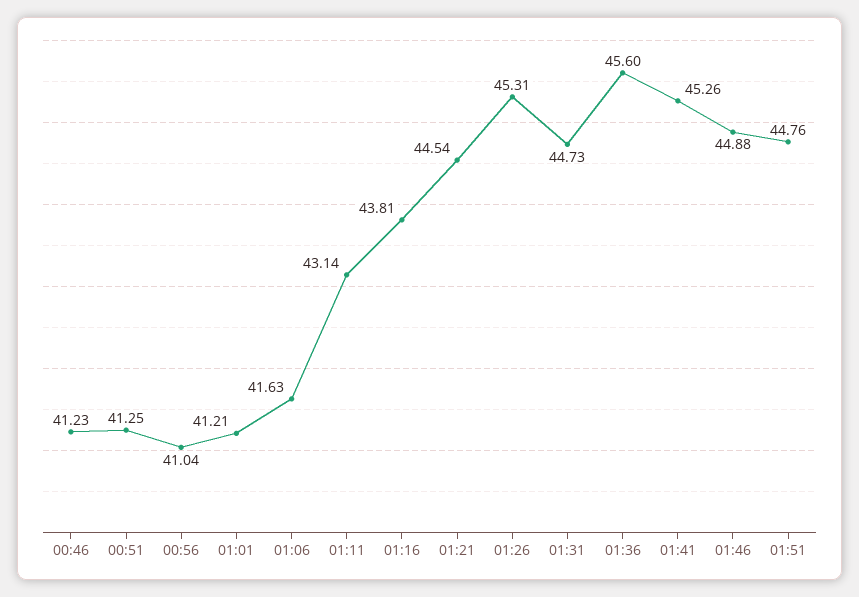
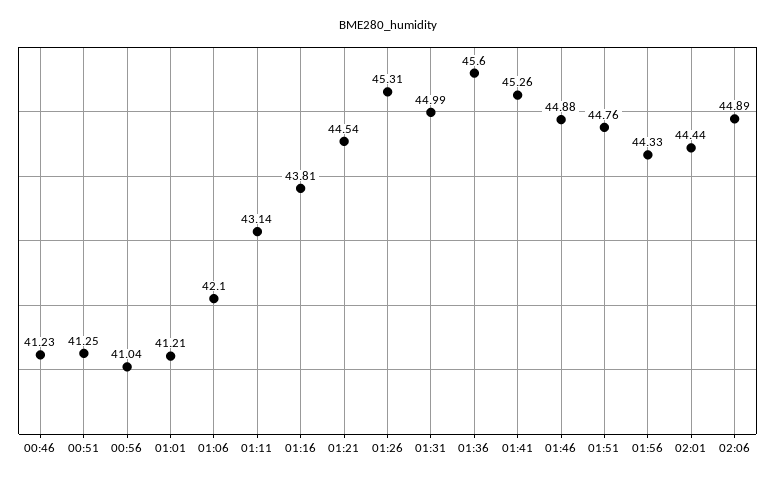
01:06: 41.63 -> 42.1
01:31: 44.73 -> 44.99
01:56: none -> 44.33
02:01: none -> 44.44
02:06: none -> 44.89

